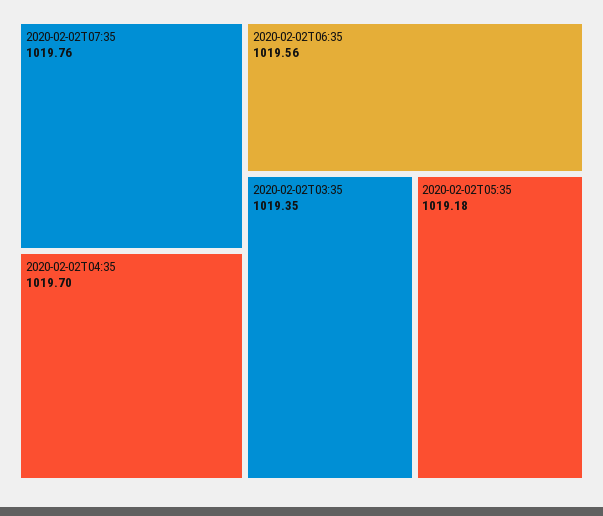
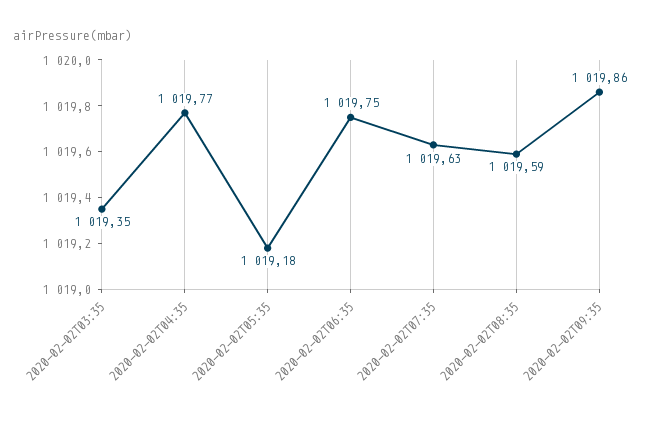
2020-02-02T07:35: 1019.76 -> 1019.63
2020-02-02T04:35: 1019.7 -> 1019.77
2020-02-02T06:35: 1019.56 -> 1019.75
2020-02-02T08:35: none -> 1019.59
2020-02-02T09:35: none -> 1019.86

